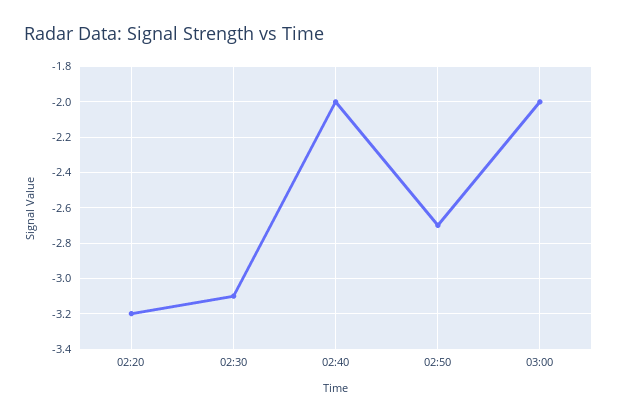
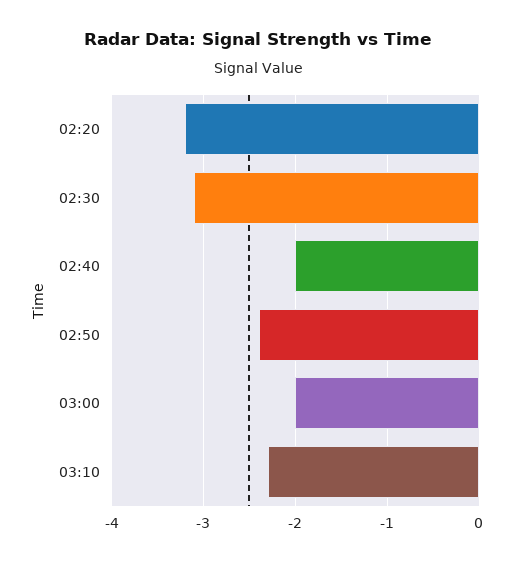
02:50: -2.7 -> -2.4
03:10: none -> -2.3

